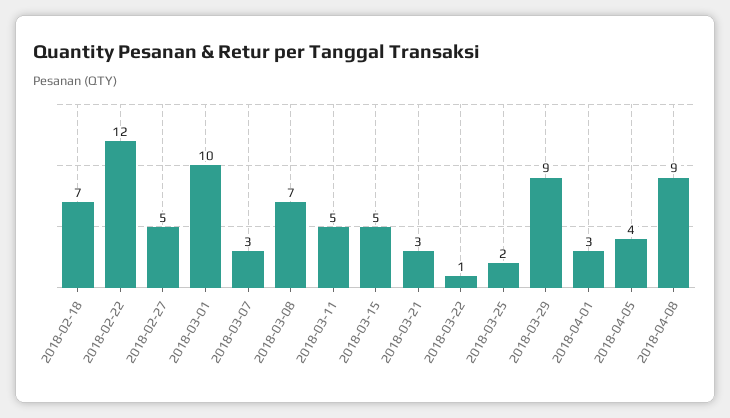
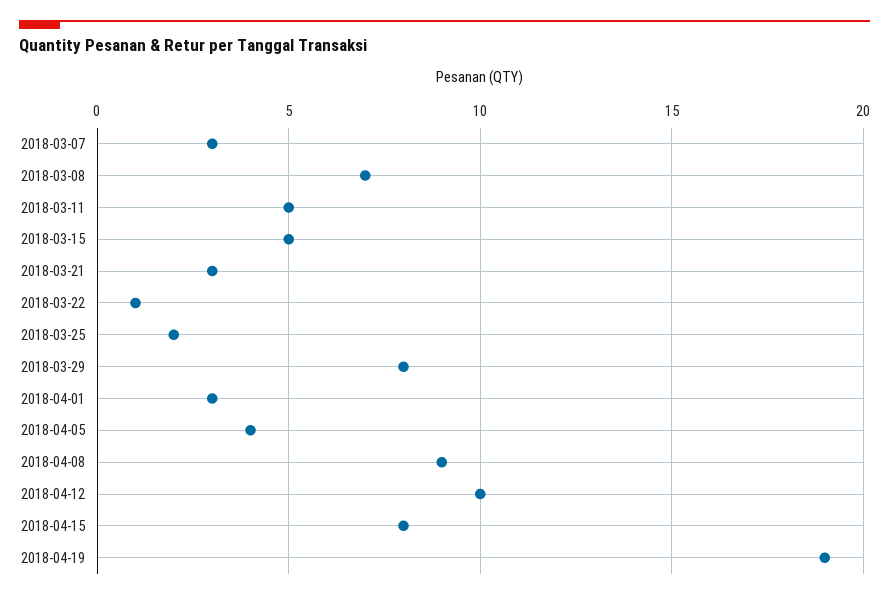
2018-02-18: 7 -> none
2018-02-22: 12 -> none
2018-02-27: 5 -> none
2018-03-01: 10 -> none
2018-03-29: 9 -> 8
2018-04-12: none -> 10
2018-04-15: none -> 8
2018-04-19: none -> 19

